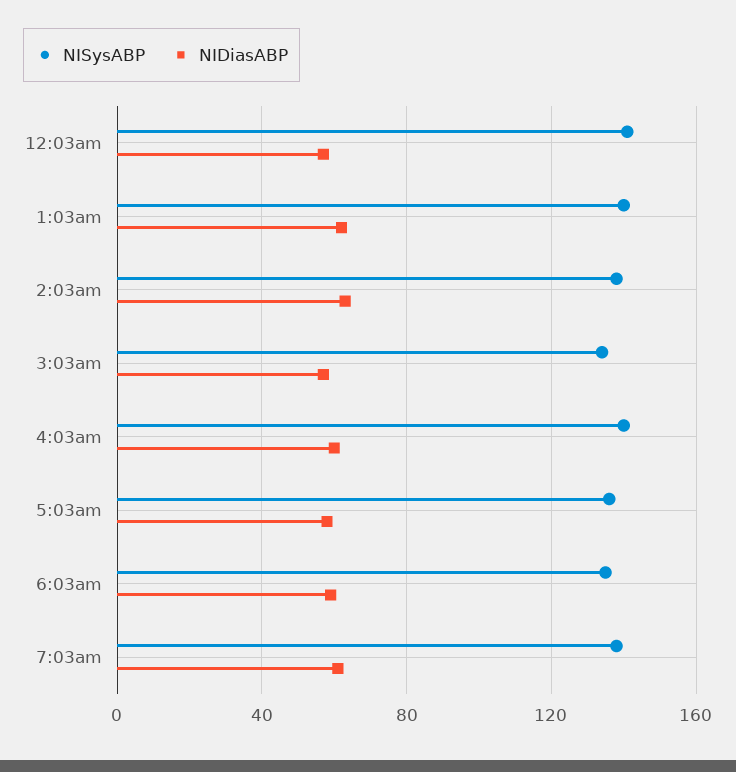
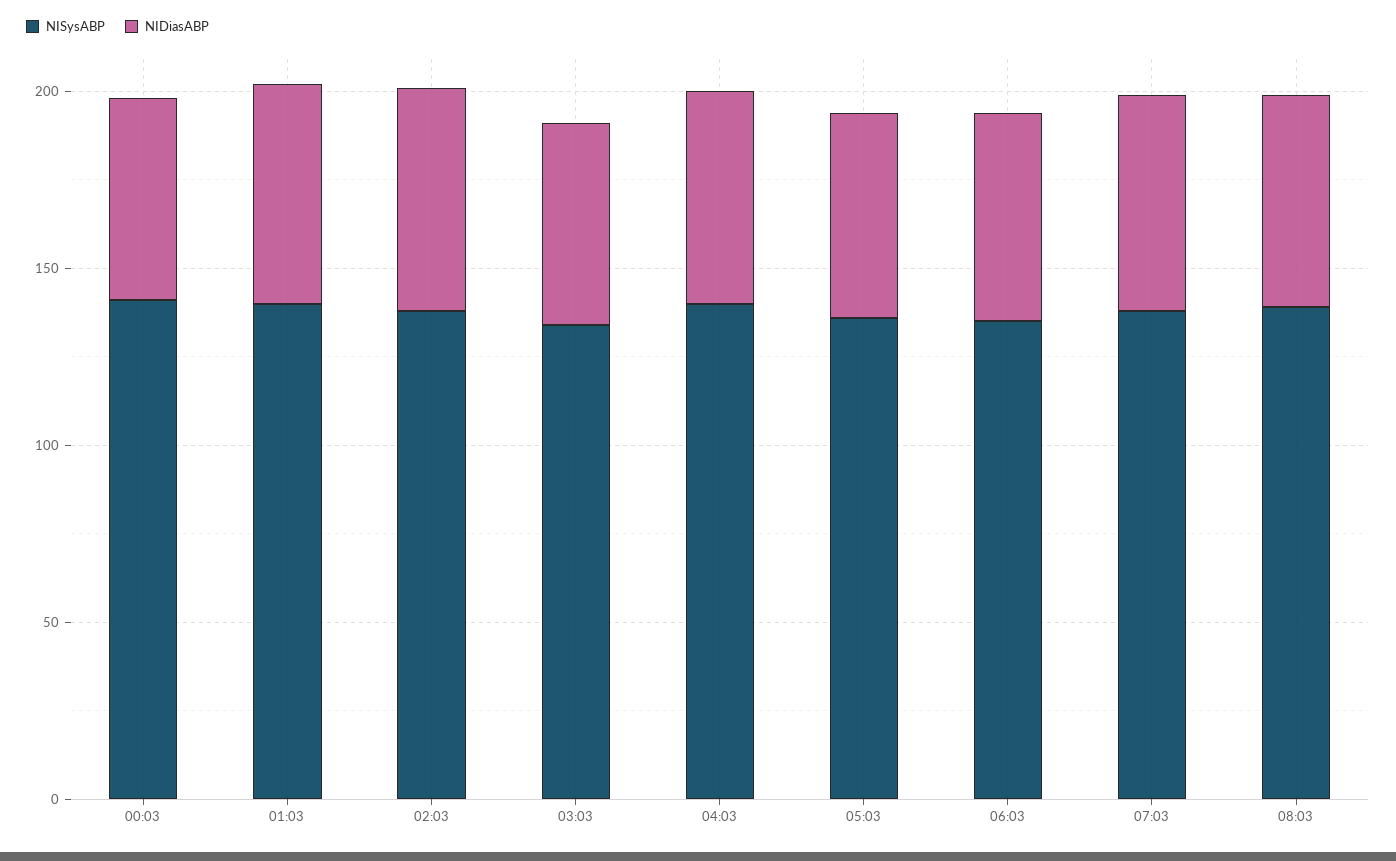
NISysABP, 08:03: none -> 140
NIDiasABP, 08:03: none -> 60

